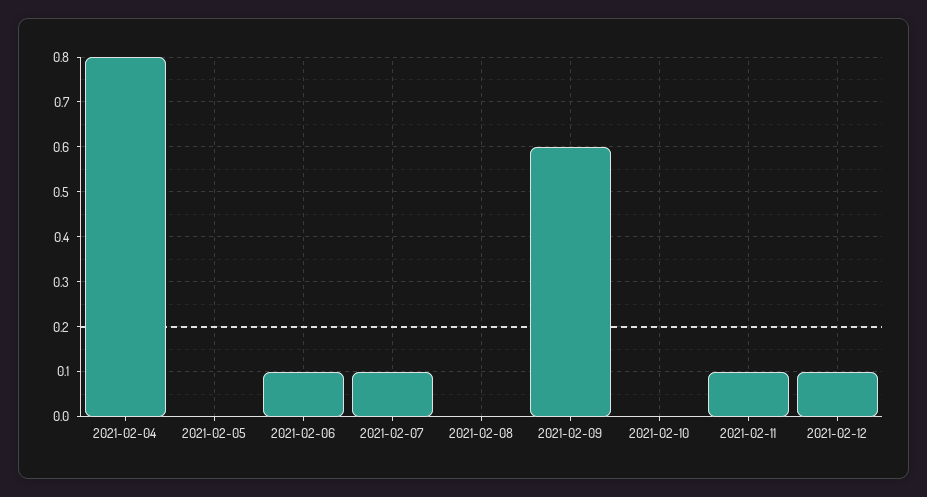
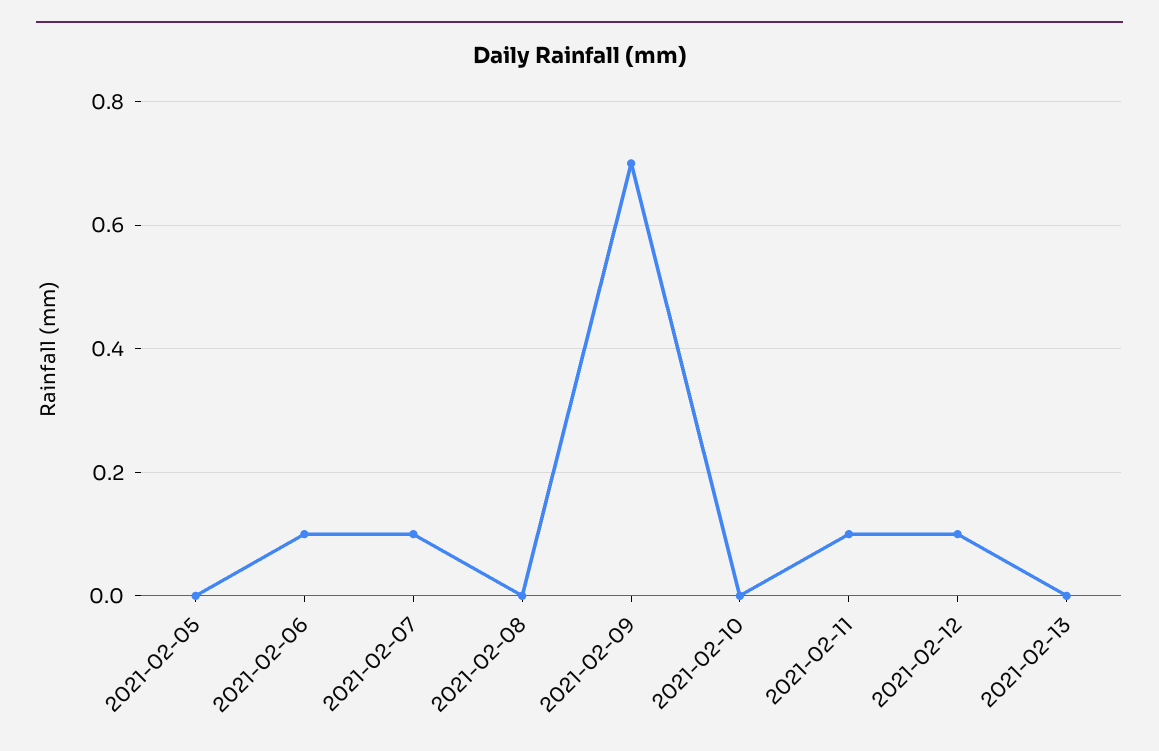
2021-02-04: 0.8 -> none
2021-02-09: 0.6 -> 0.7
2021-02-13: none -> 0

